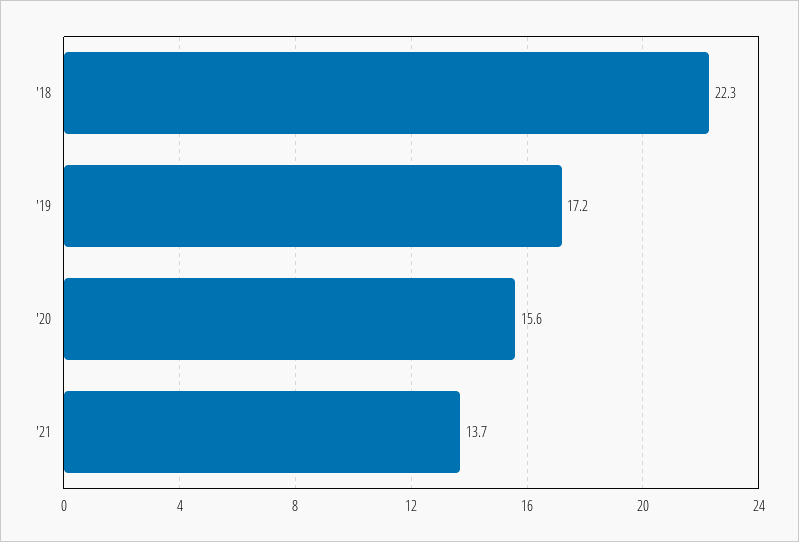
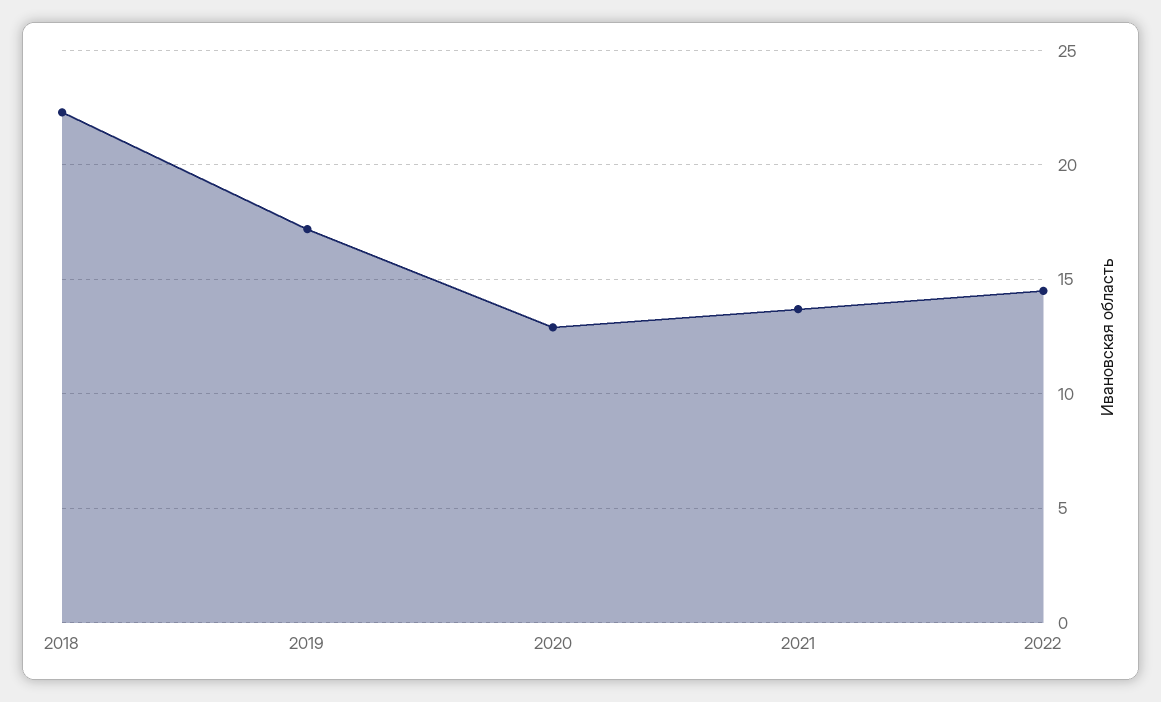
'20: 15.6 -> 13
2022: none -> 14.5

